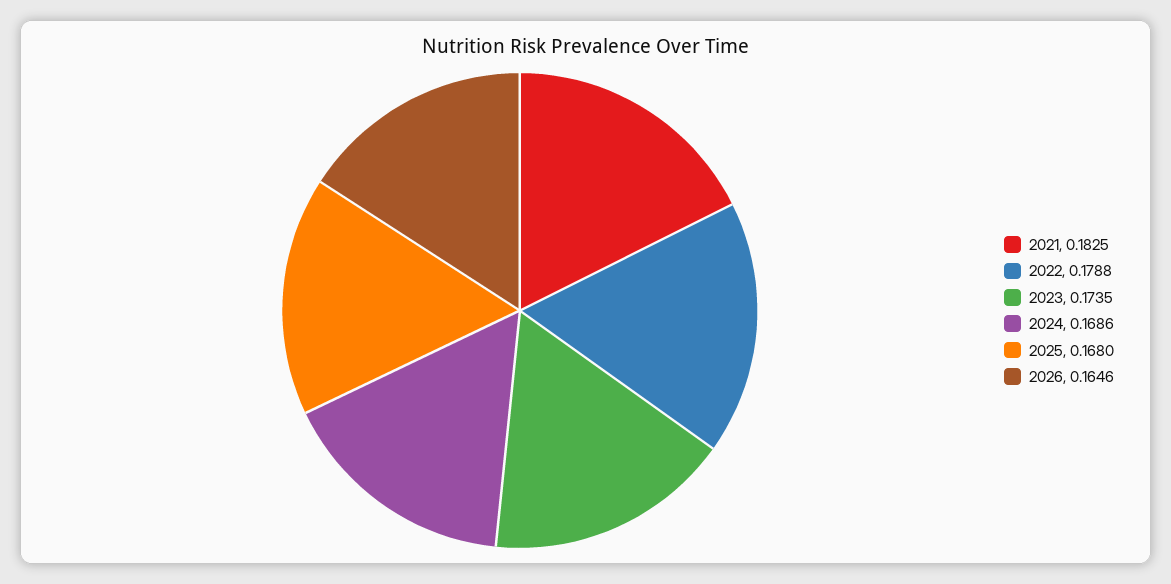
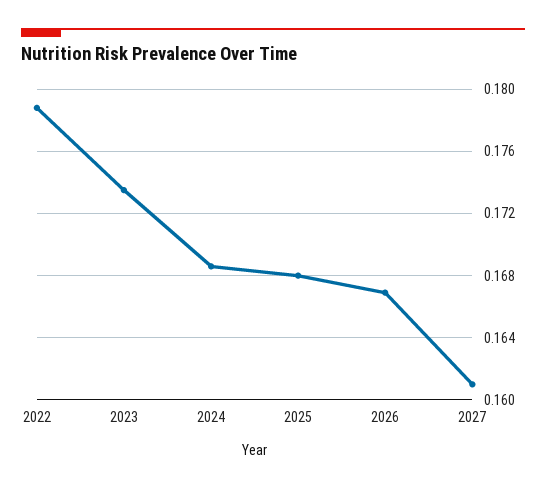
2021: 0.1825 -> none
2026: 0.1646 -> 0.167
2027: none -> 0.161

